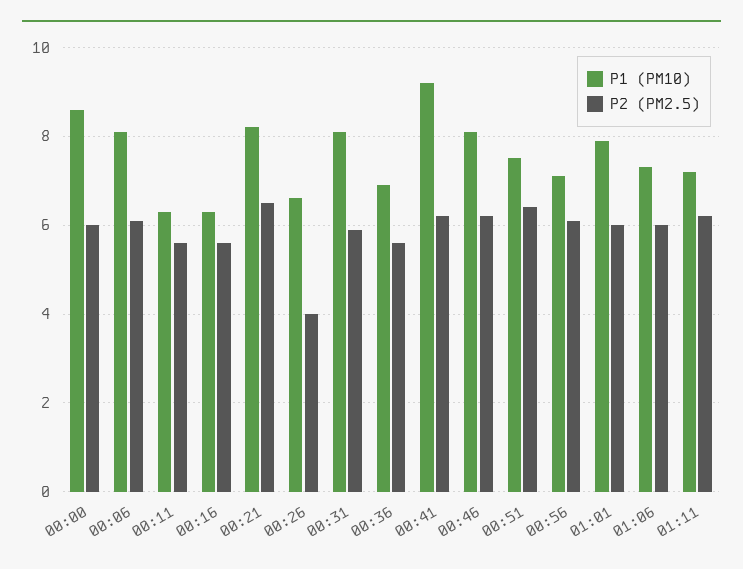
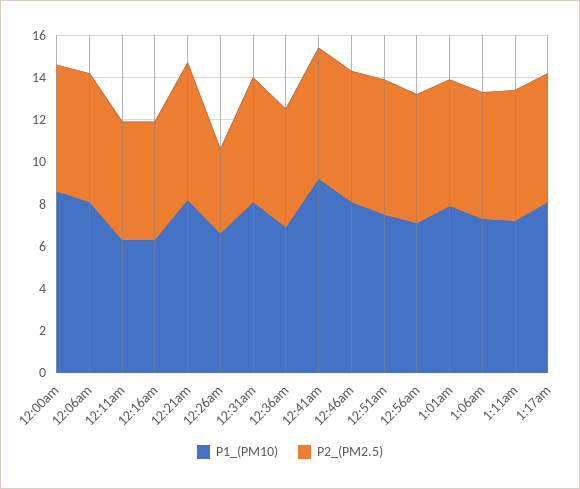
P1 (PM10), 1:17am: none -> 8
P2 (PM2.5), 1:17am: none -> 6

